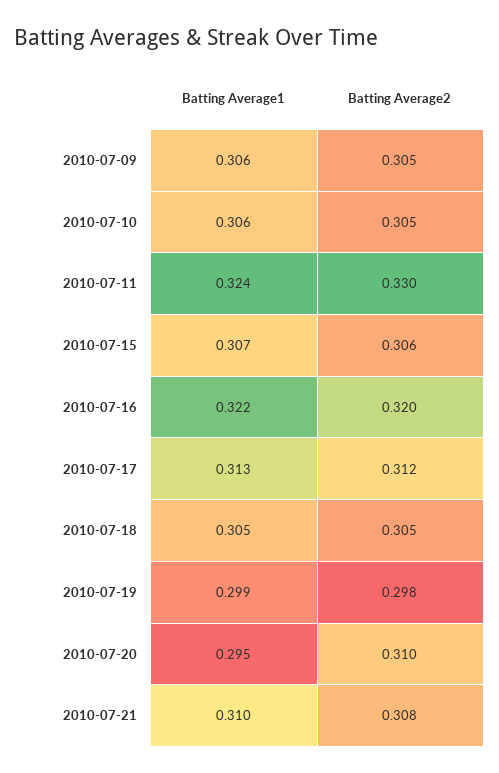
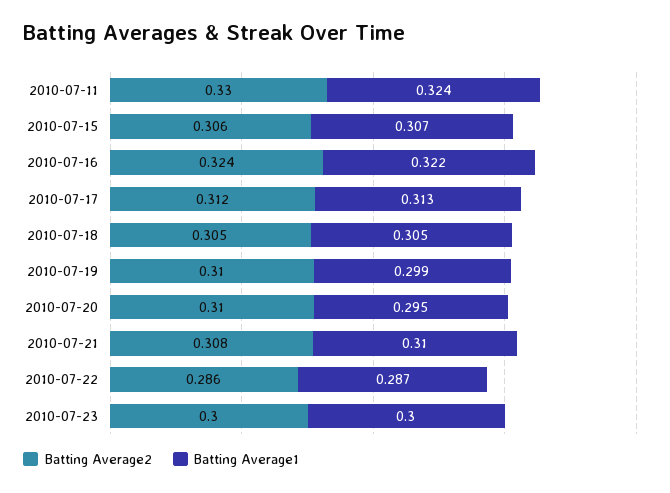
Batting Average1, 2010-07-09: 0.306 -> none
Batting Average2, 2010-07-09: 0.305 -> none
Batting Average1, 2010-07-10: 0.306 -> none
Batting Average2, 2010-07-10: 0.305 -> none
Batting Average2, 2010-07-16: 0.32 -> 0.324
Batting Average2, 2010-07-19: 0.298 -> 0.31
Batting Average2, 2010-07-22: none -> 0.286
Batting Average1, 2010-07-22: none -> 0.287
Batting Average2, 2010-07-23: none -> 0.3
Batting Average1, 2010-07-23: none -> 0.3

